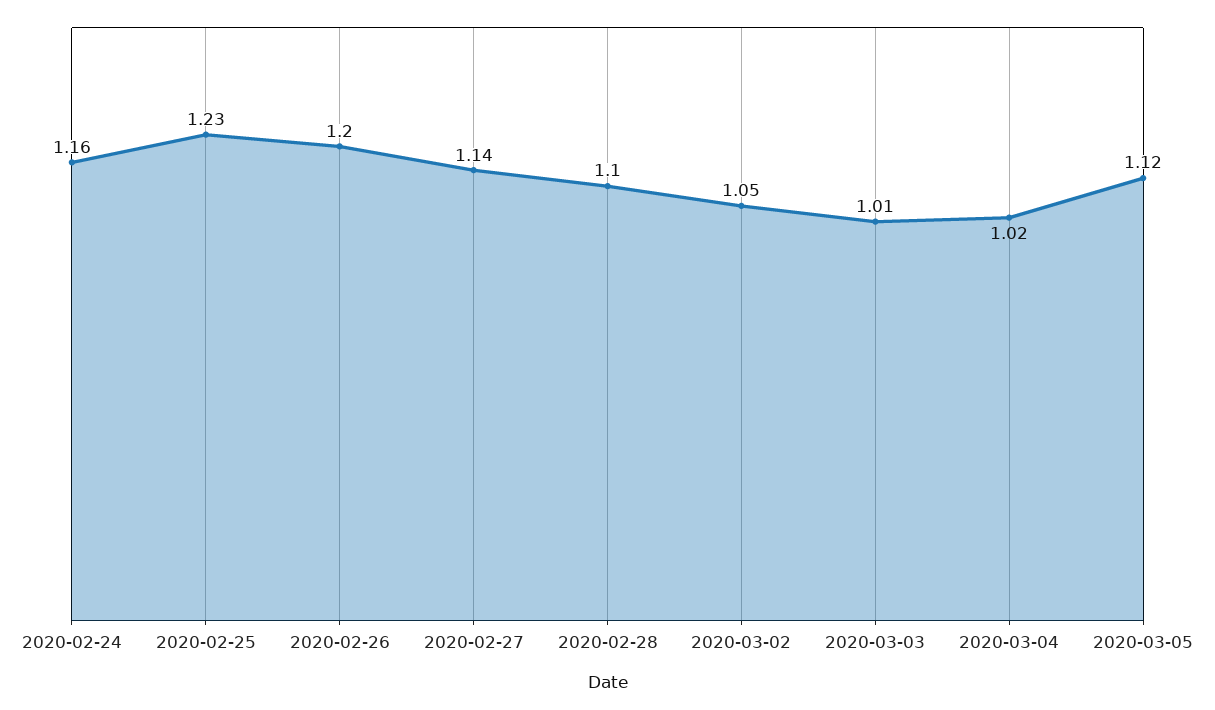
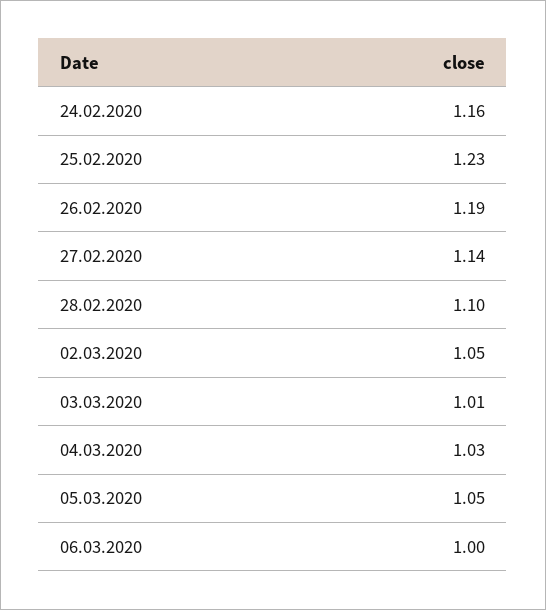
2020-02-26: 1.2 -> 1.19
2020-03-04: 1.02 -> 1.03
2020-03-05: 1.12 -> 1.05
06.03.2020: none -> 1

